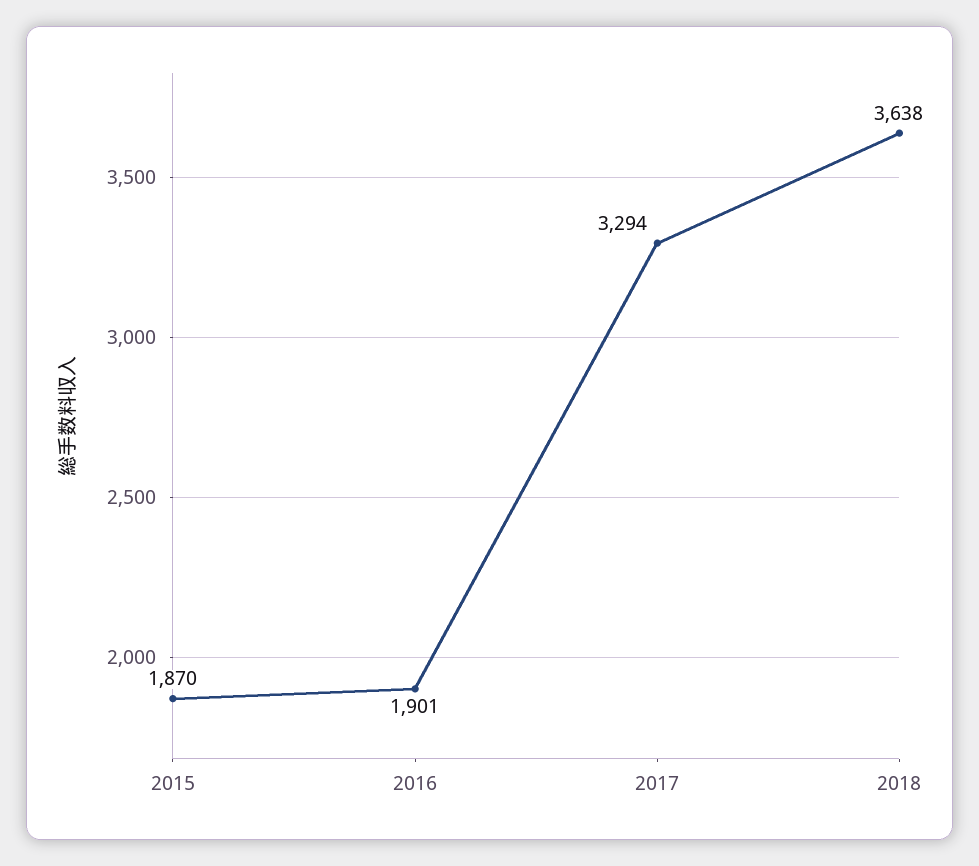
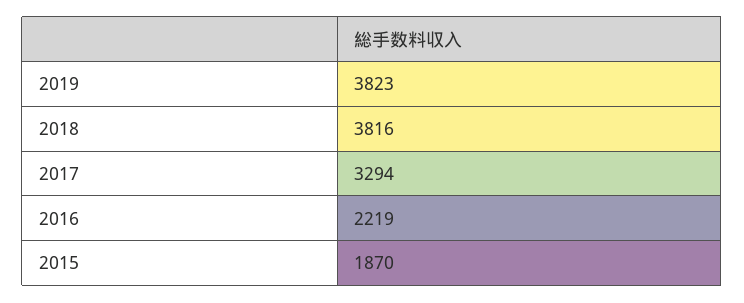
2016: 1901 -> 2219
2018: 3638 -> 3816
2019: none -> 3823

